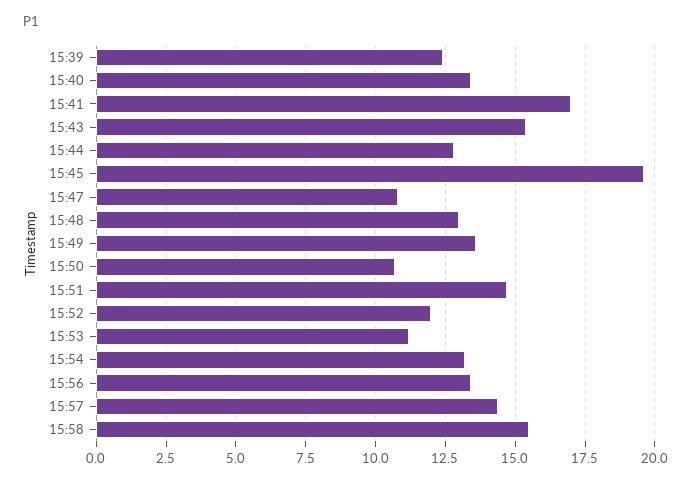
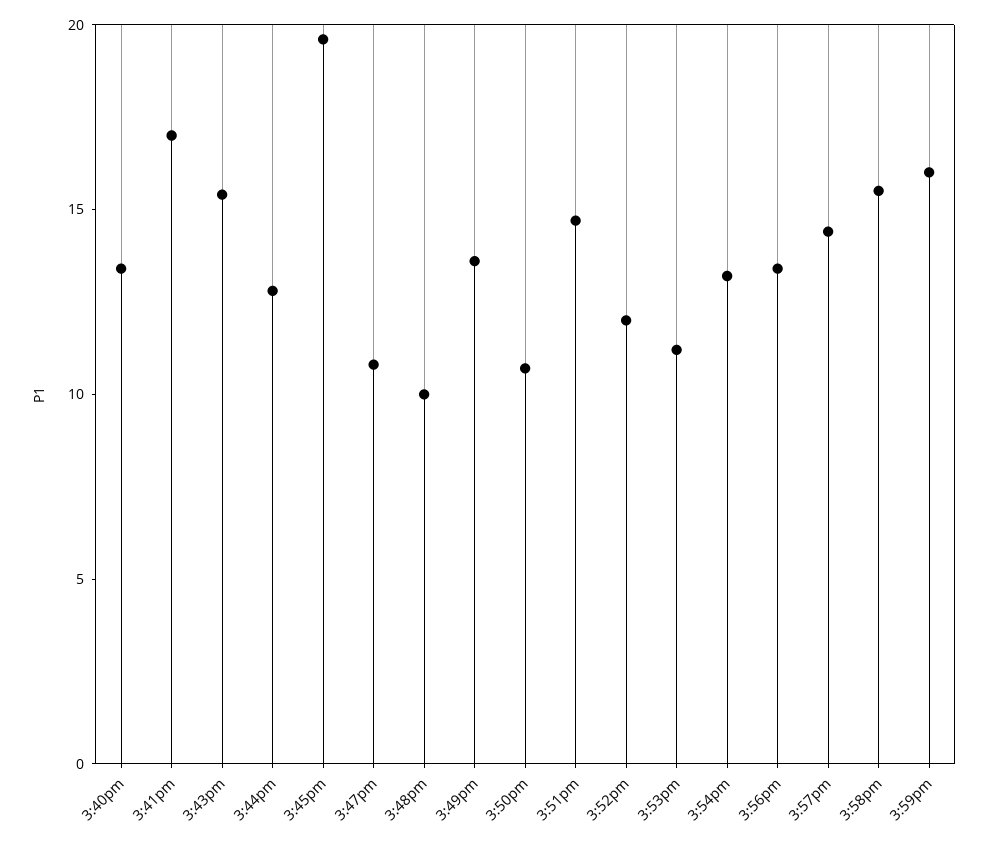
15:39: 12.5 -> none
15:48: 13 -> 10
3:59pm: none -> 16

